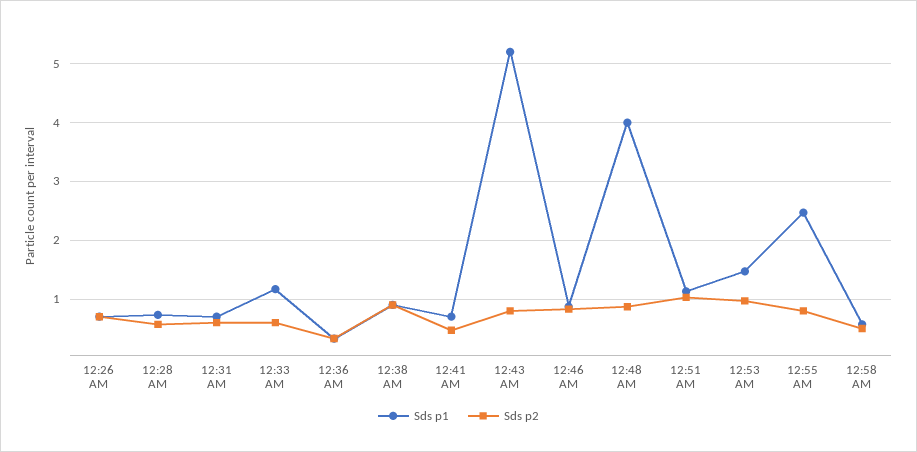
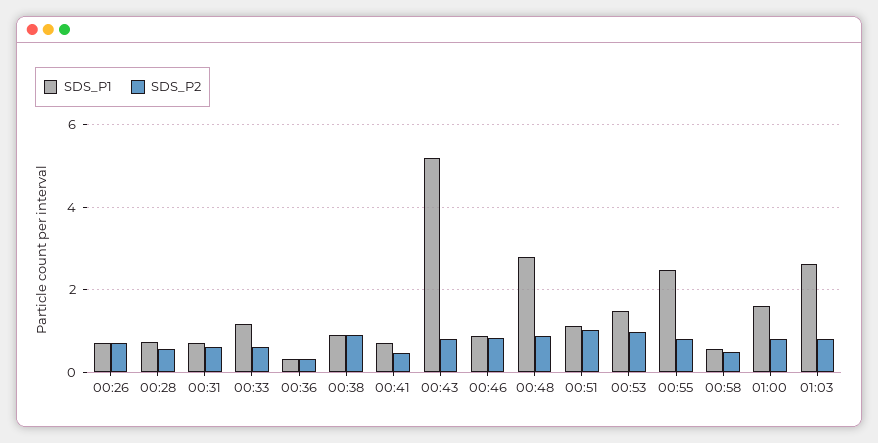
Sds p1, 12:48 AM: 4 -> 2.8
Sds p1, 01:00: none -> 1.6
Sds p2, 01:00: none -> 0.8
Sds p1, 01:03: none -> 2.6
Sds p2, 01:03: none -> 0.8

